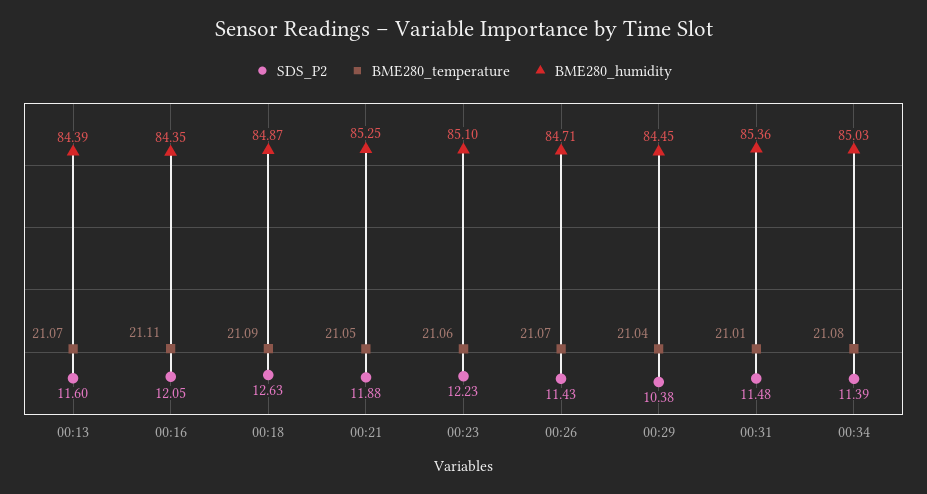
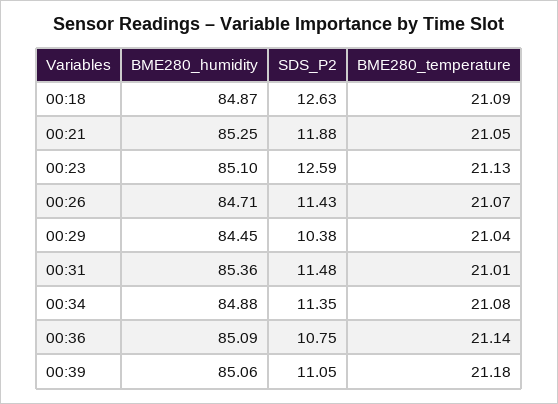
SDS_P2, 00:13: 11.6 -> none
BME280_temperature, 00:13: 21.07 -> none
BME280_humidity, 00:13: 84.39 -> none
SDS_P2, 00:16: 12.05 -> none
BME280_temperature, 00:16: 21.11 -> none
BME280_humidity, 00:16: 84.35 -> none
SDS_P2, 00:23: 12.23 -> 12.59
BME280_temperature, 00:23: 21.06 -> 21.13
SDS_P2, 00:34: 11.39 -> 11.35
BME280_humidity, 00:34: 85.03 -> 84.88
BME280_humidity, 00:36: none -> 85.09
SDS_P2, 00:36: none -> 10.75
BME280_temperature, 00:36: none -> 21.14
BME280_humidity, 00:39: none -> 85.06
SDS_P2, 00:39: none -> 11.05
BME280_temperature, 00:39: none -> 21.18

